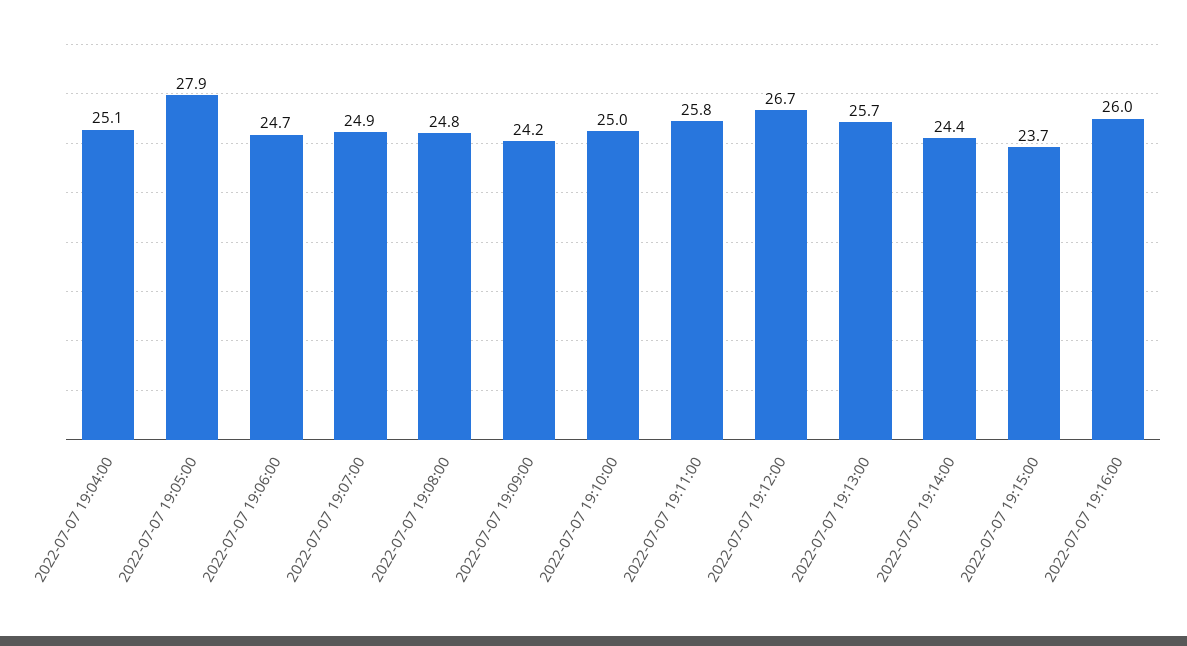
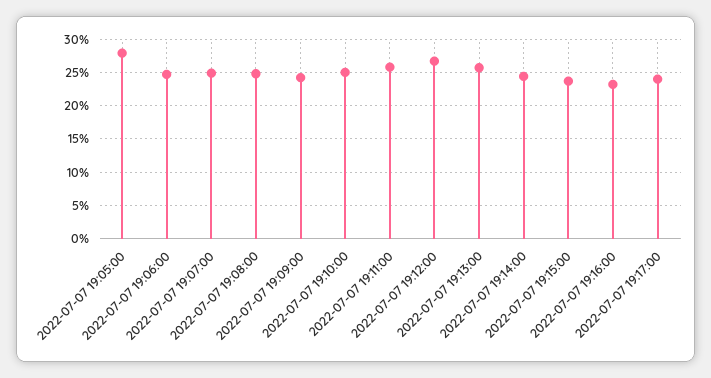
2022-07-07 19:04:00: 25.1 -> none
2022-07-07 19:16:00: 26 -> 23
2022-07-07 19:17:00: none -> 24

